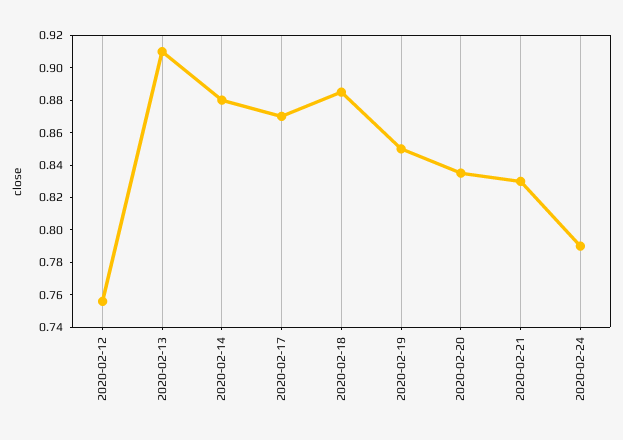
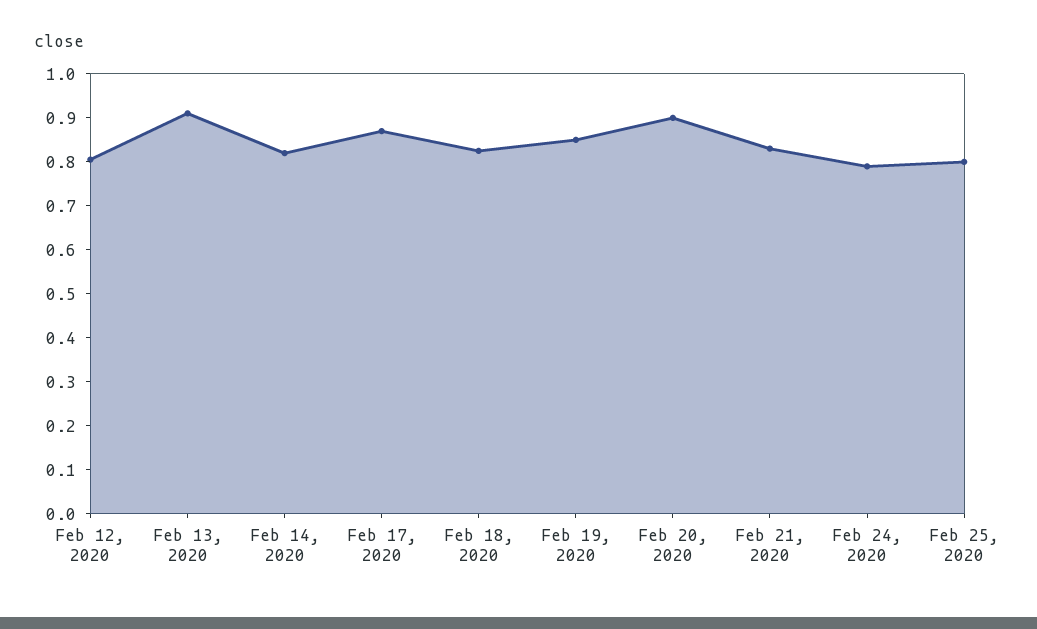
2020-02-12: 0.755 -> 0.8
2020-02-14: 0.88 -> 0.82
2020-02-18: 0.885 -> 0.82
2020-02-20: 0.835 -> 0.9
Feb 25, 2020: none -> 0.8

